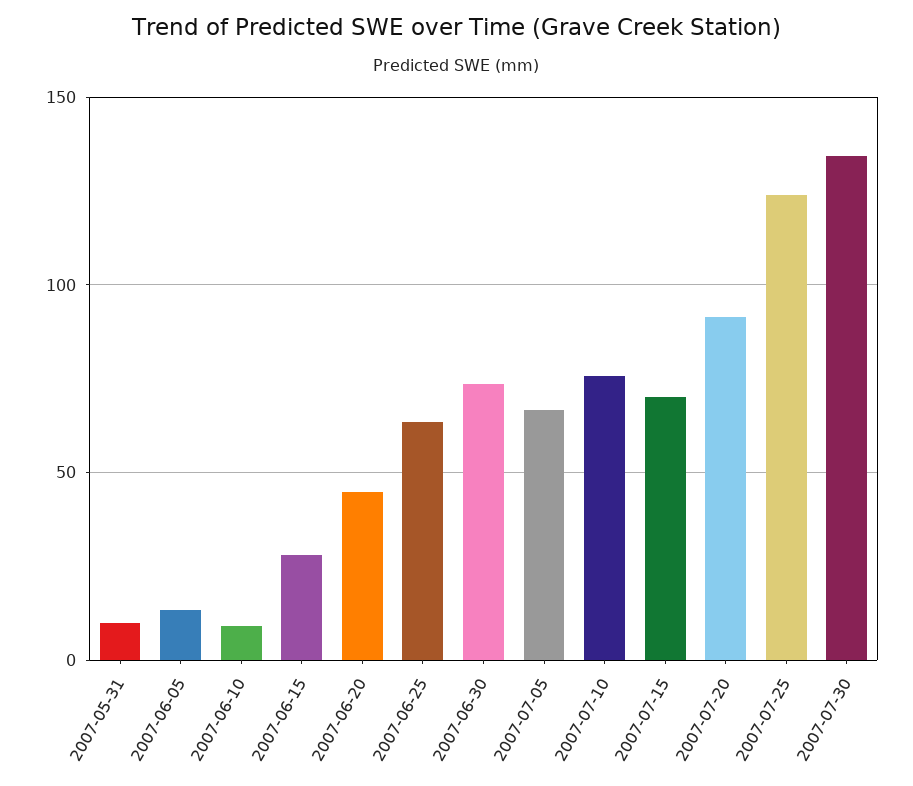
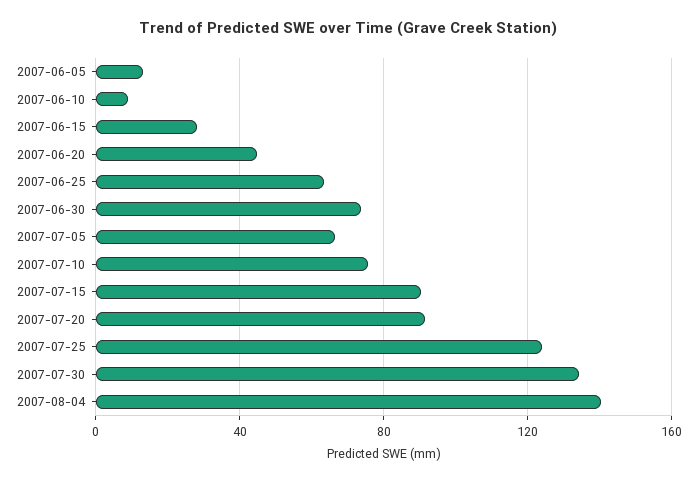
2007-05-31: 10 -> none
2007-07-15: 70 -> 90
2007-08-04: none -> 140

